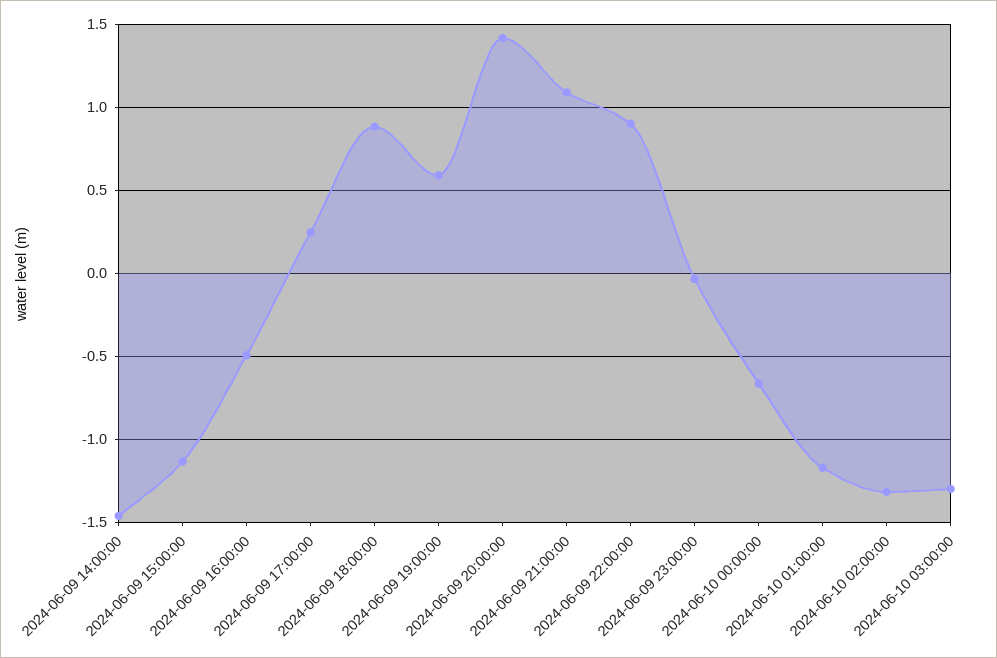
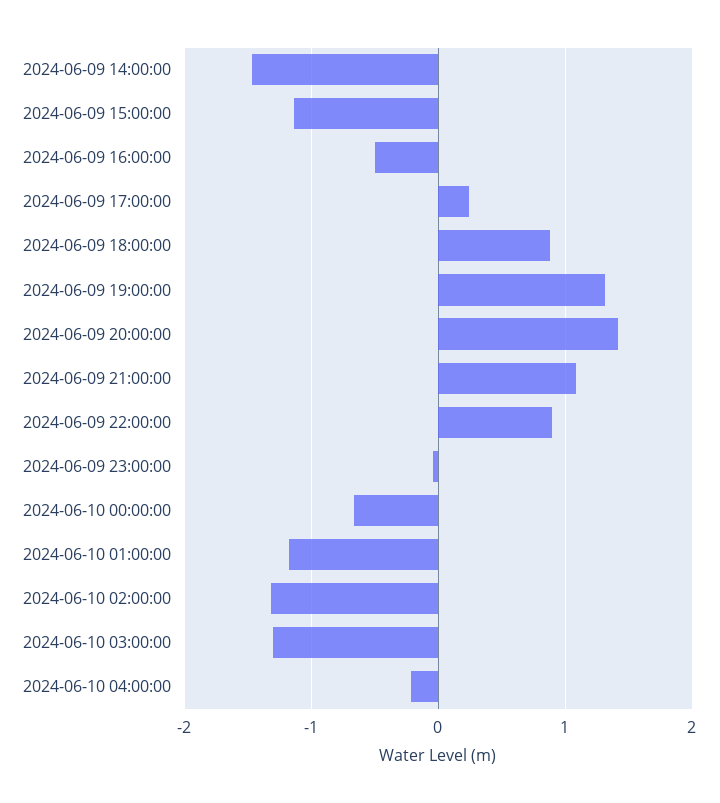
2024-06-09 19:00:00: 0.6 -> 1.3
2024-06-10 04:00:00: none -> -0.2

